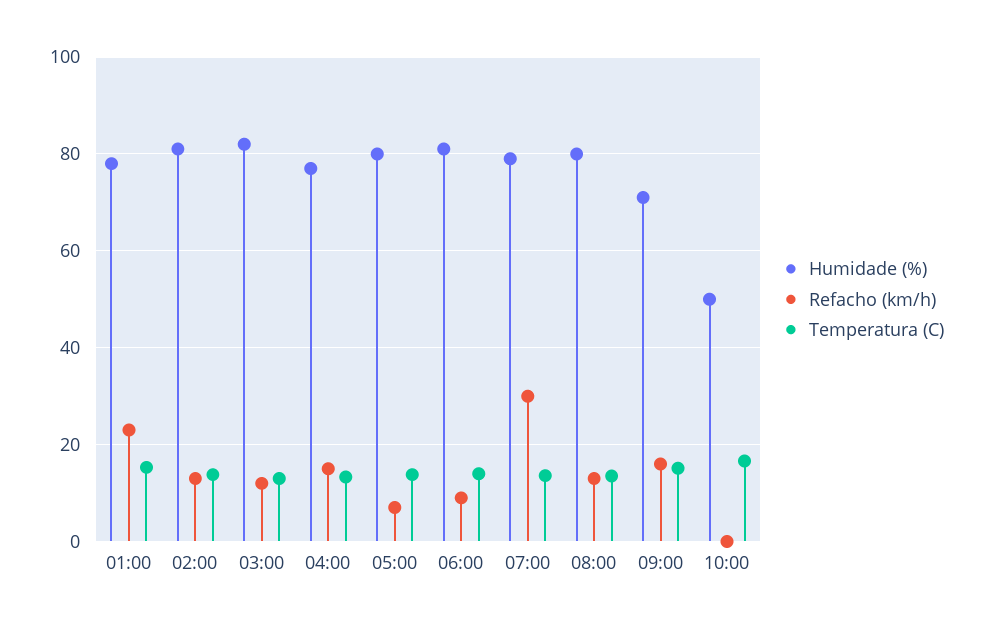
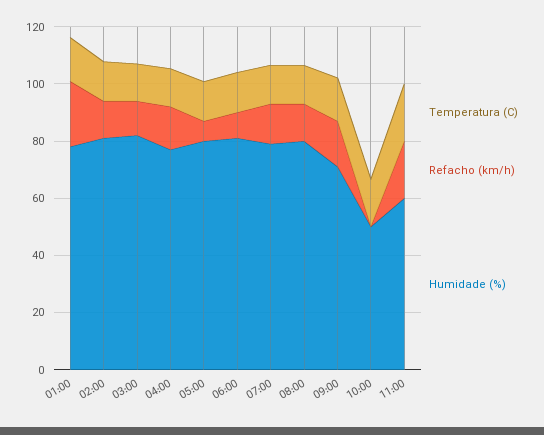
Refacho (km/h), 07:00: 30 -> 15
Temperatura (C), 11:00: none -> 20
Refacho (km/h), 11:00: none -> 20
Humidade (%), 11:00: none -> 60

